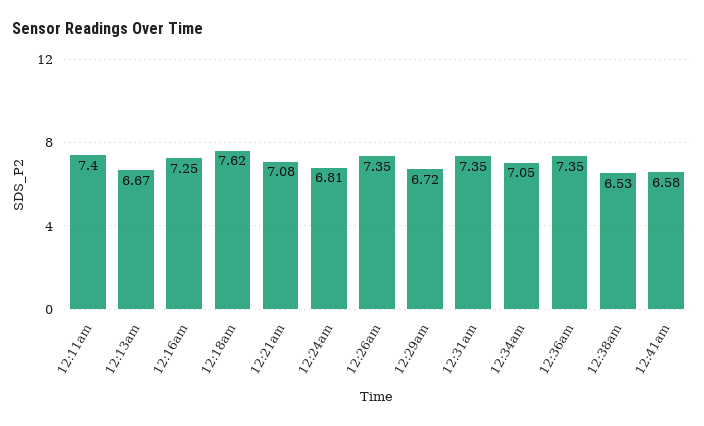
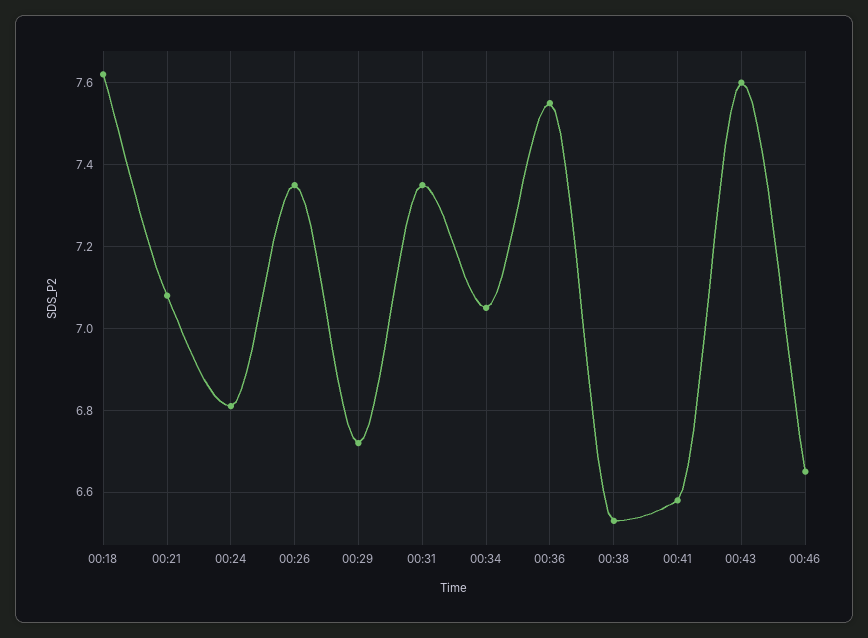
12:11am: 7.4 -> none
12:13am: 6.67 -> none
12:16am: 7.25 -> none
12:36am: 7.35 -> 7.55
00:43: none -> 7.6
00:46: none -> 6.65

